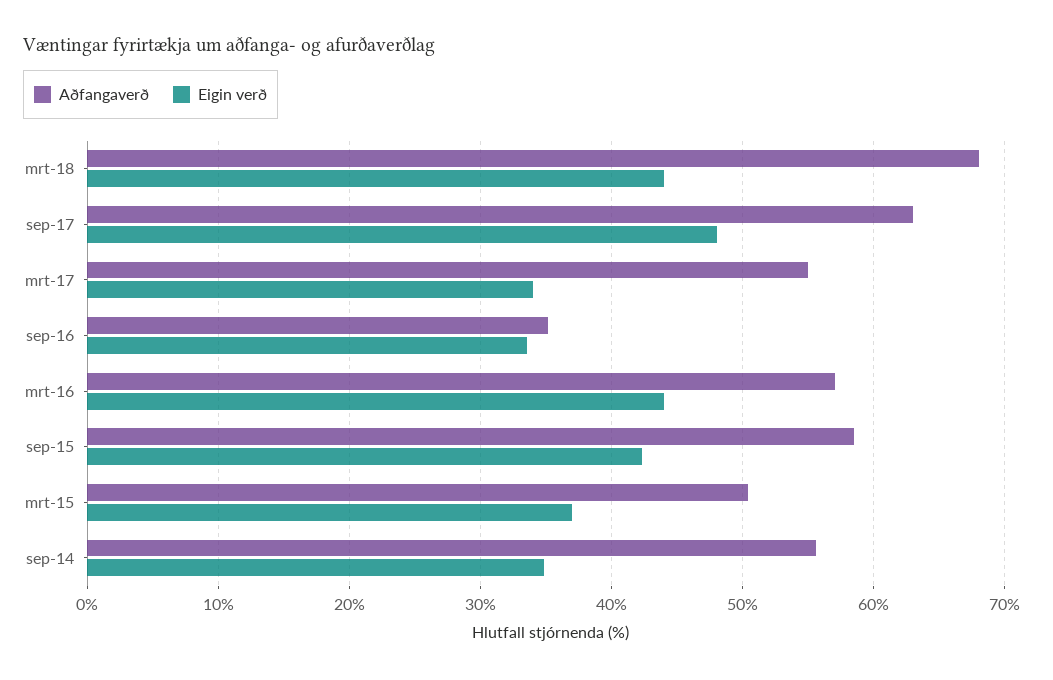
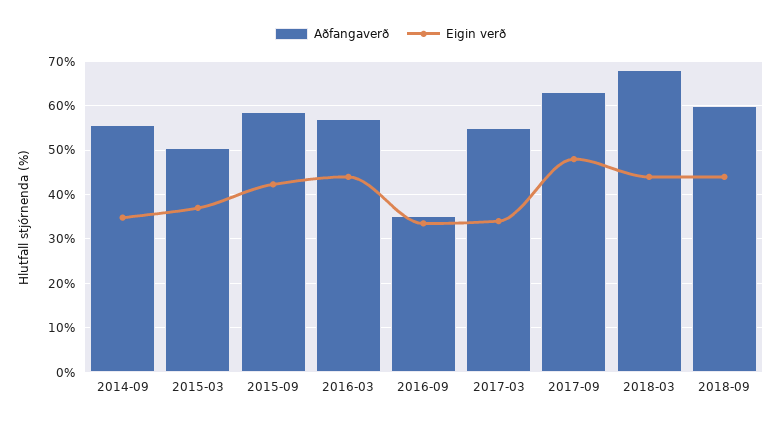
Aðfangaverð, 2018-09: none -> 60
Eigin verð, 2018-09: none -> 44

